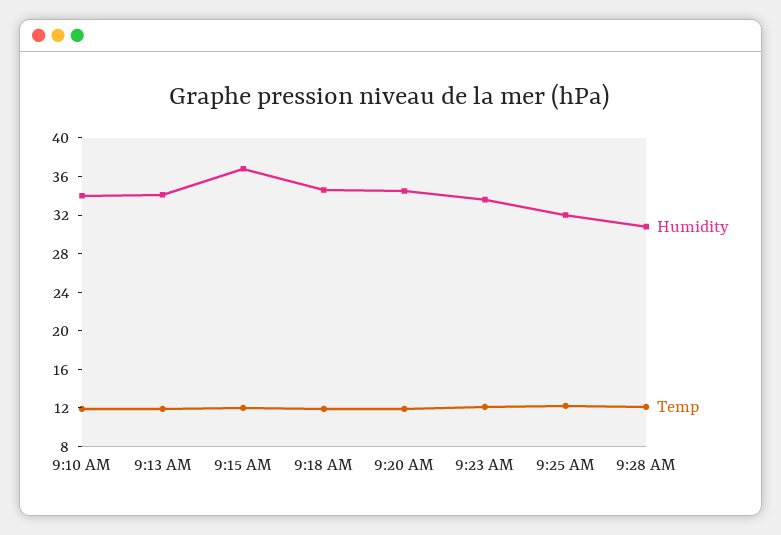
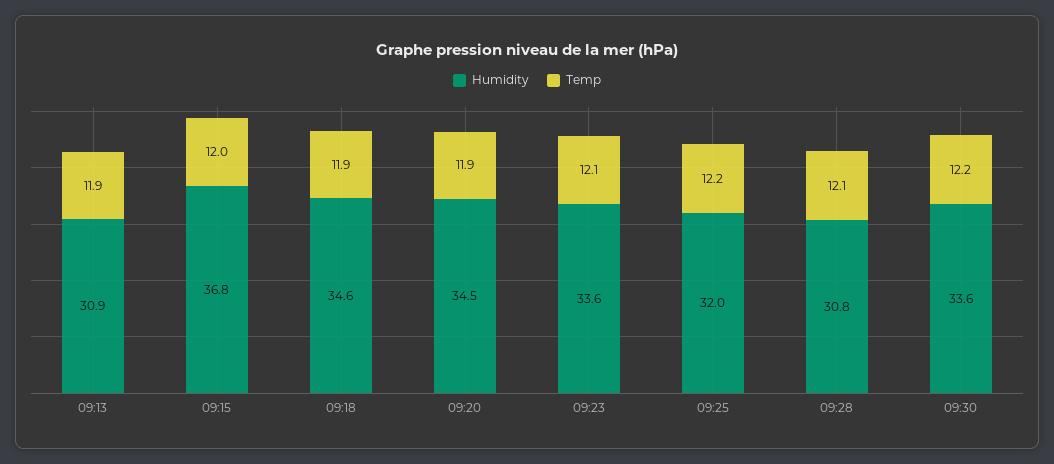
Humidity, 9:10 AM: 34 -> none
Temp, 9:10 AM: 12 -> none
Humidity, 9:13 AM: 34 -> 30.9
Humidity, 09:30: none -> 33.6
Temp, 09:30: none -> 12.2

